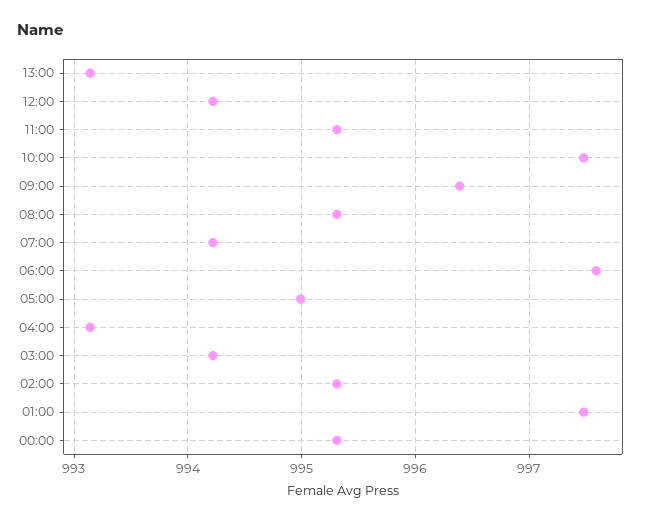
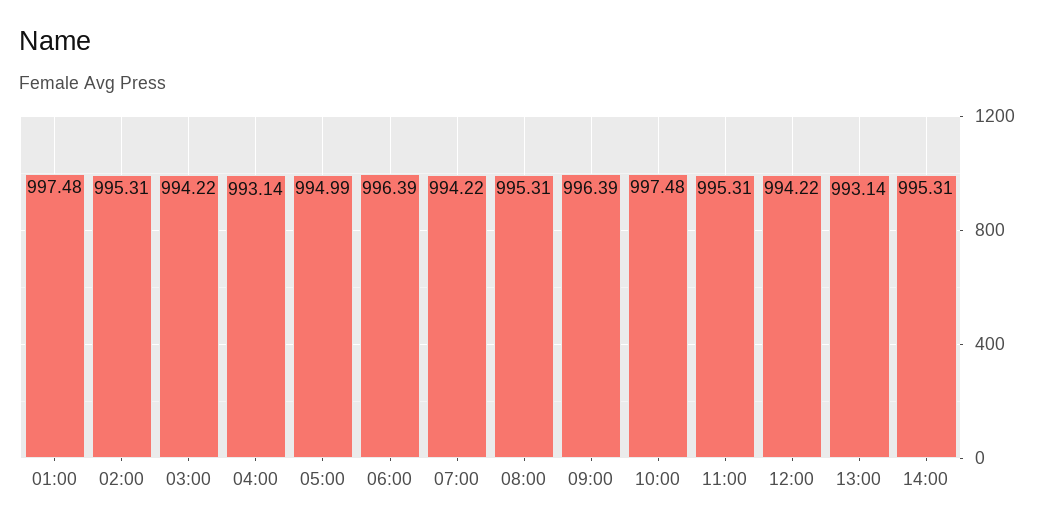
06:00: 997.6 -> 996.39
00:00: 995.3 -> none
14:00: none -> 995.31

